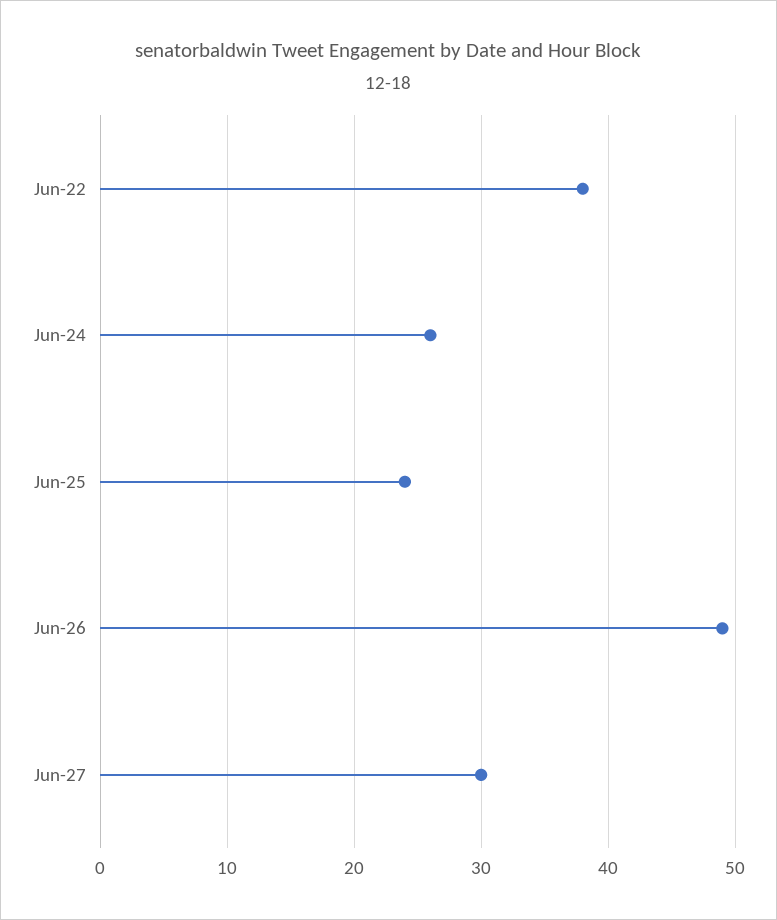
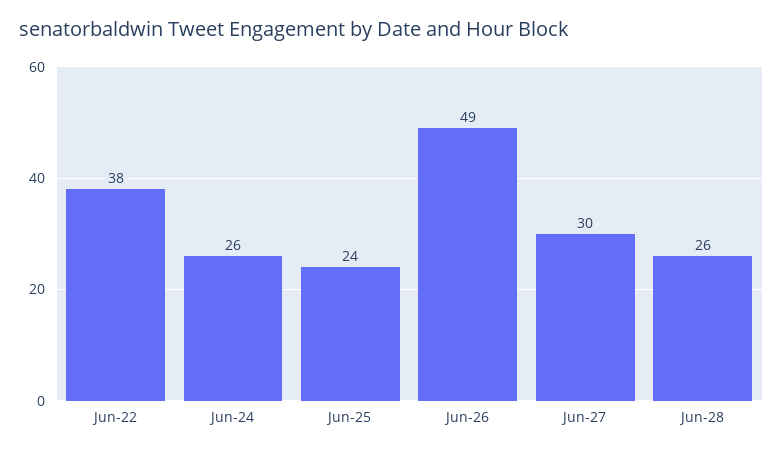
Jun-28: none -> 26

